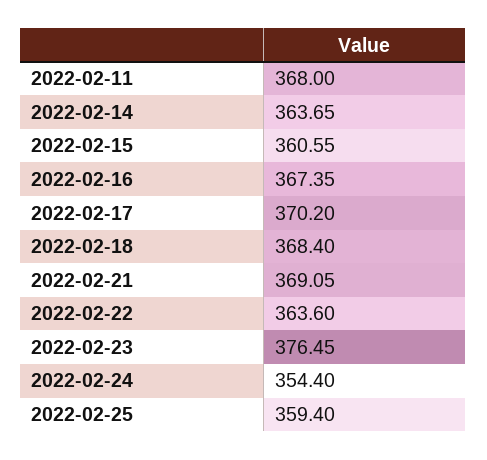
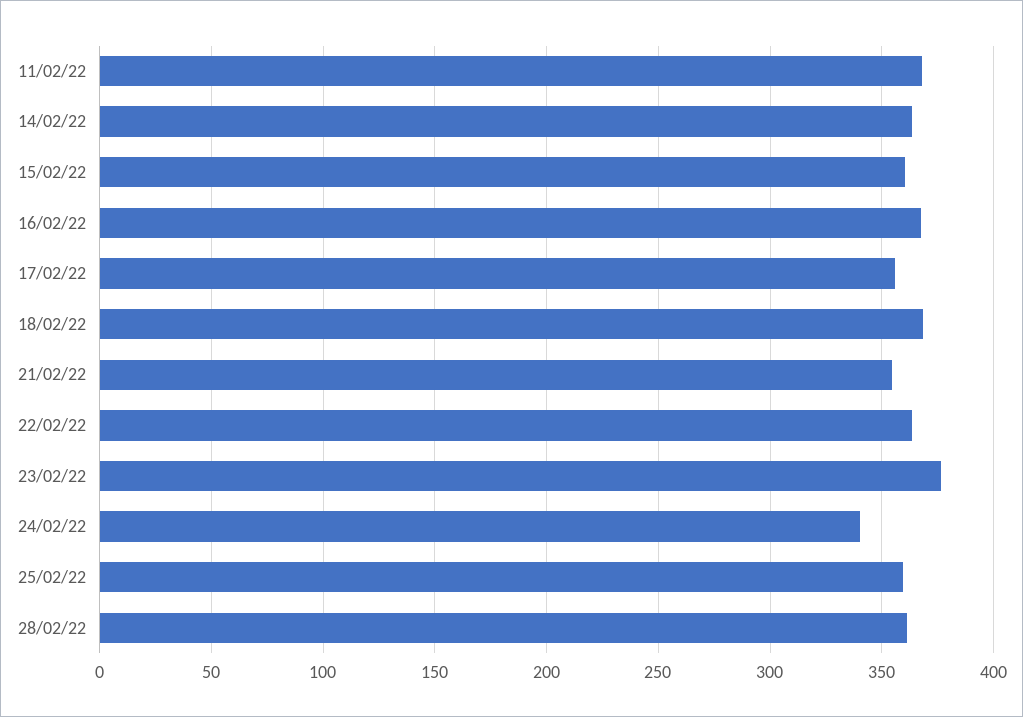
2022-02-17: 370.2 -> 355
2022-02-21: 369.05 -> 355
2022-02-24: 354.4 -> 340
28/02/22: none -> 360

